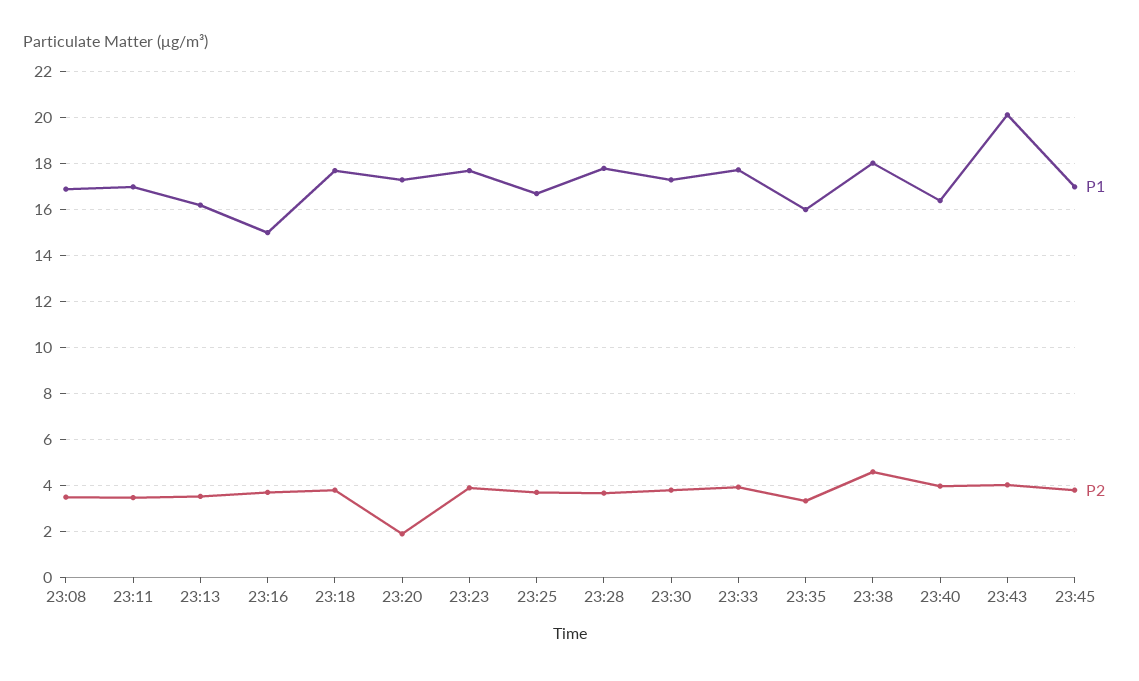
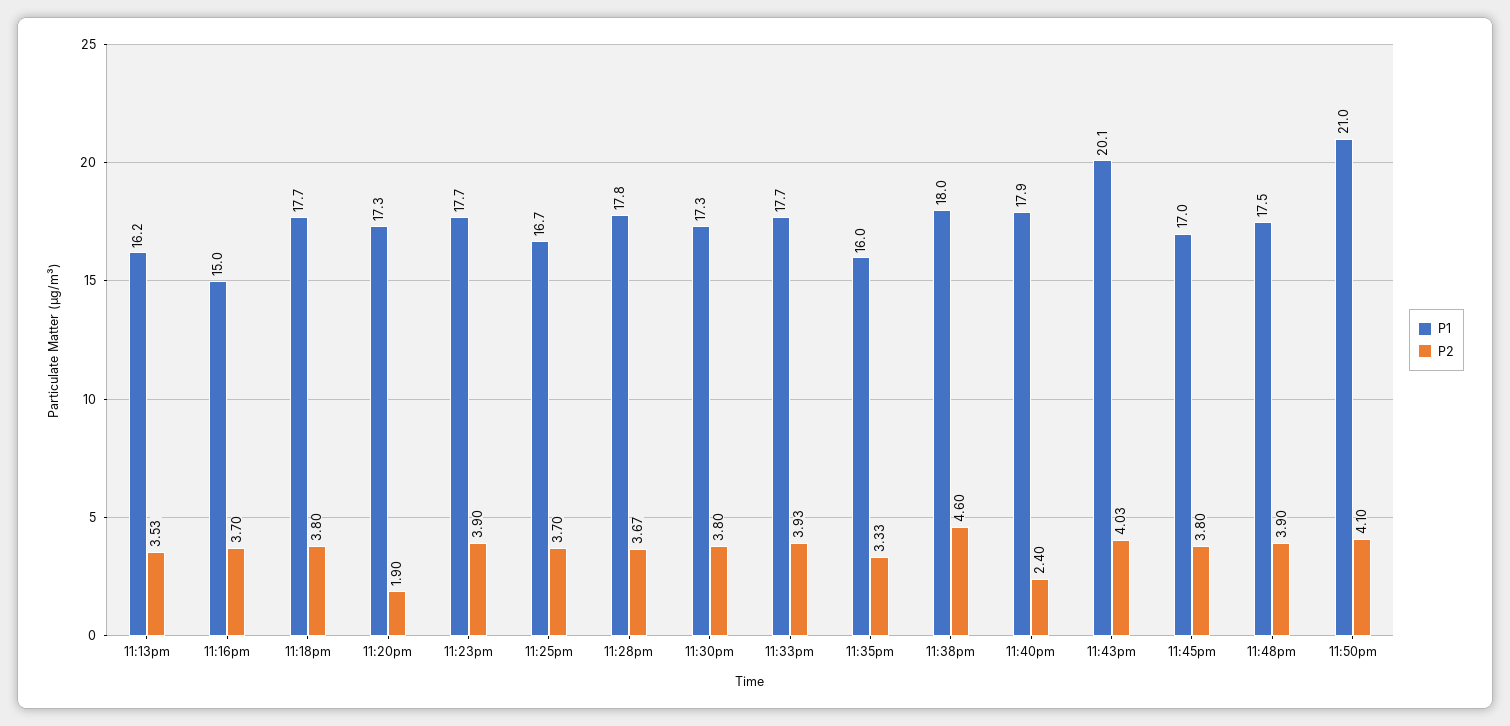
P1, 23:08: 17 -> none
P2, 23:08: 3.5 -> none
P1, 23:11: 17 -> none
P2, 23:11: 3.5 -> none
P1, 23:40: 16.5 -> 17.9
P2, 23:40: 4 -> 2.4
P1, 11:48pm: none -> 17.5
P2, 11:48pm: none -> 3.9
P1, 11:50pm: none -> 21
P2, 11:50pm: none -> 4.1

